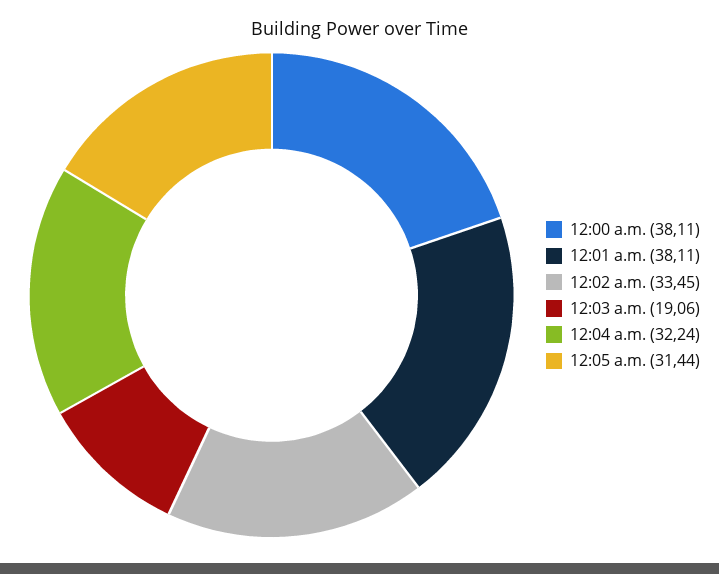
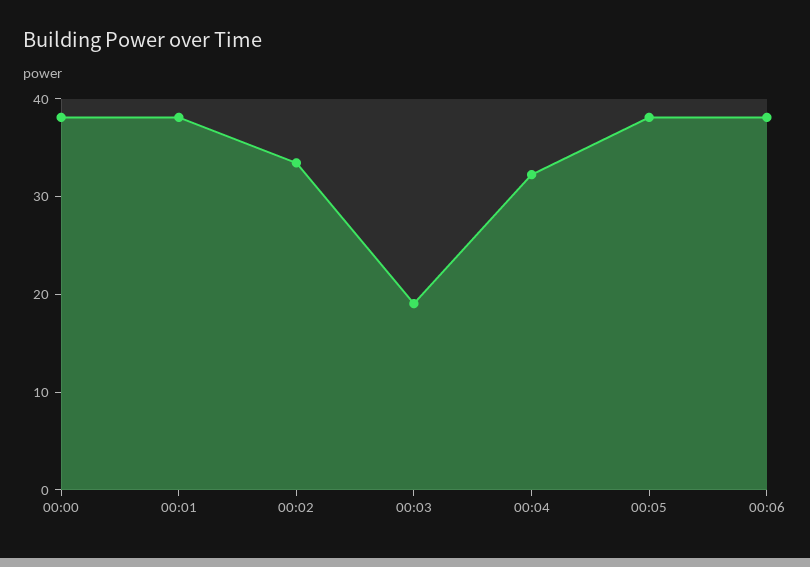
12:05 a.m.: 31.44 -> 38
00:06: none -> 38

